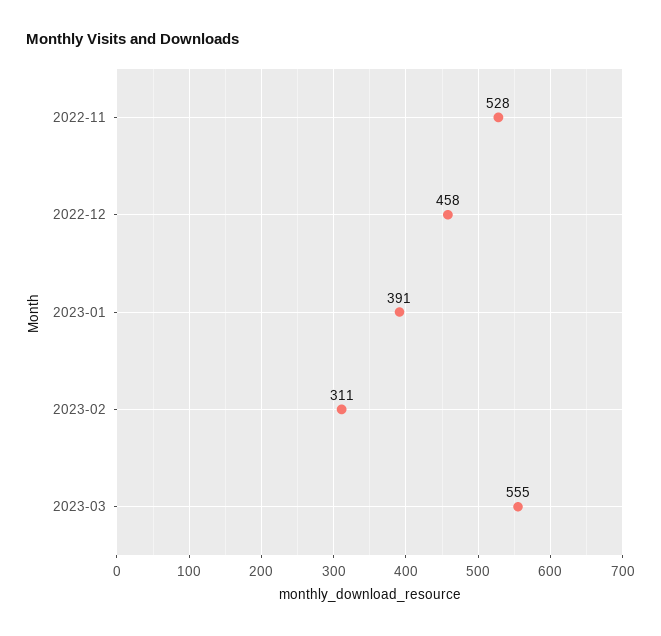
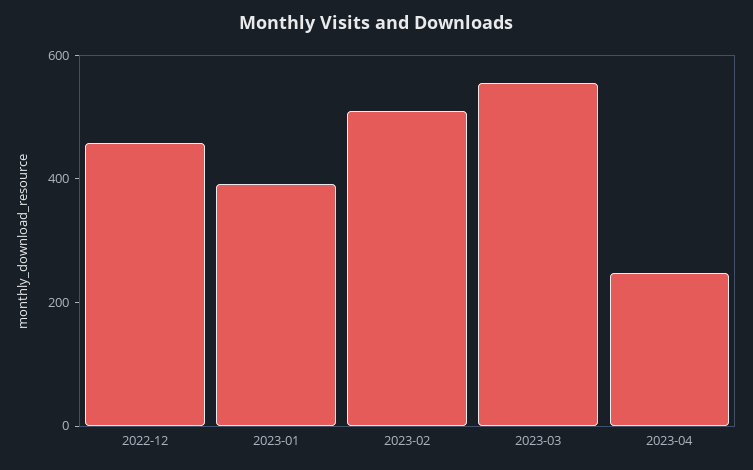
2022-11: 528 -> none
2023-02: 311 -> 500
2023-04: none -> 250

